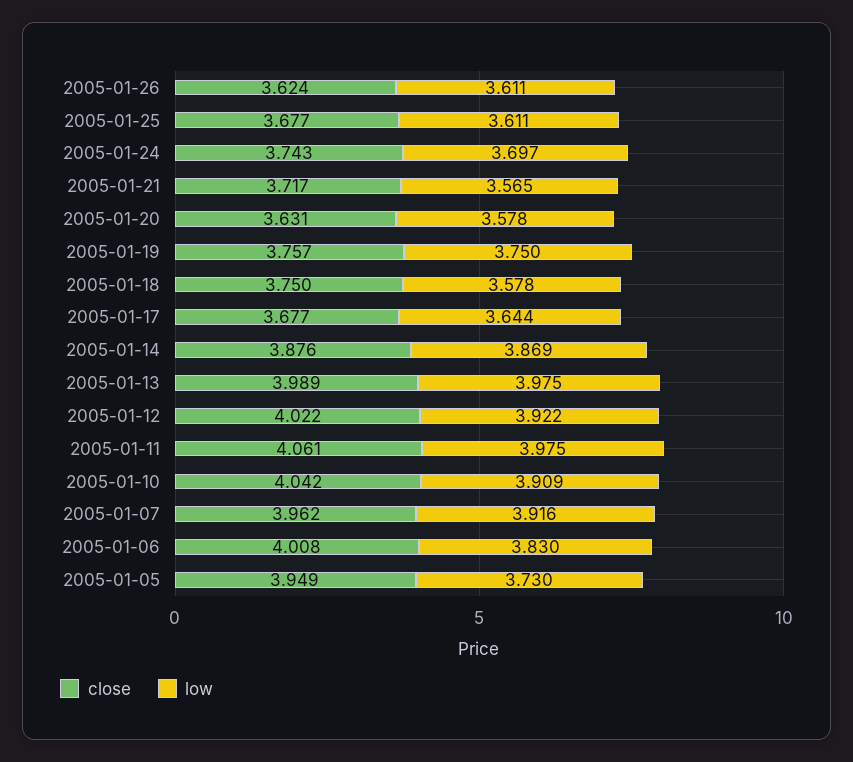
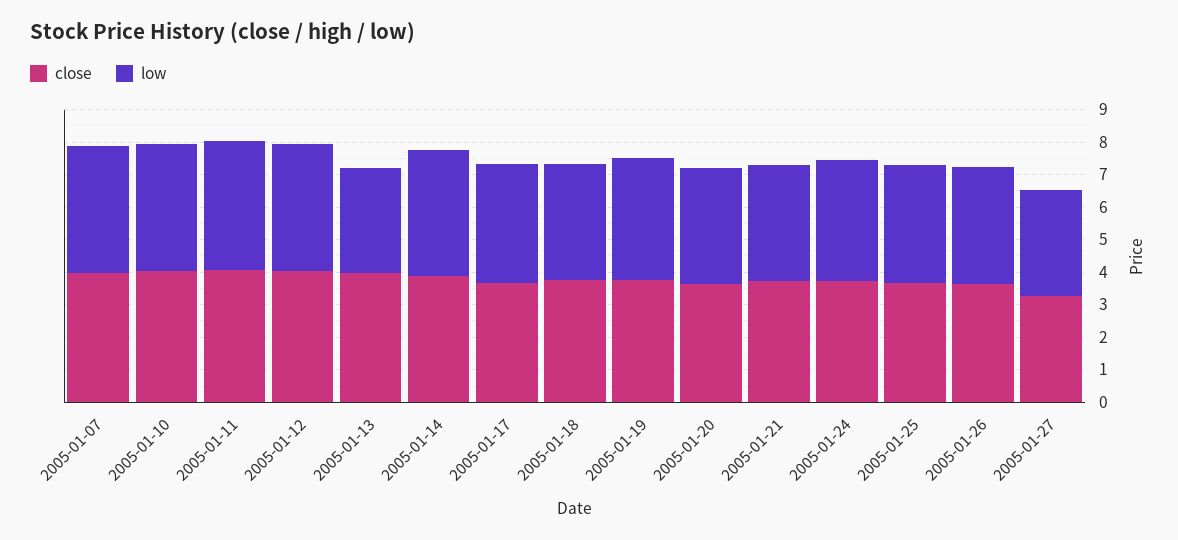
low, 2005-01-13: 3.975 -> 3.25
close, 2005-01-06: 4.008 -> none
low, 2005-01-06: 3.83 -> none
close, 2005-01-05: 3.949 -> none
low, 2005-01-05: 3.73 -> none
close, 2005-01-27: none -> 3.25
low, 2005-01-27: none -> 3.25

